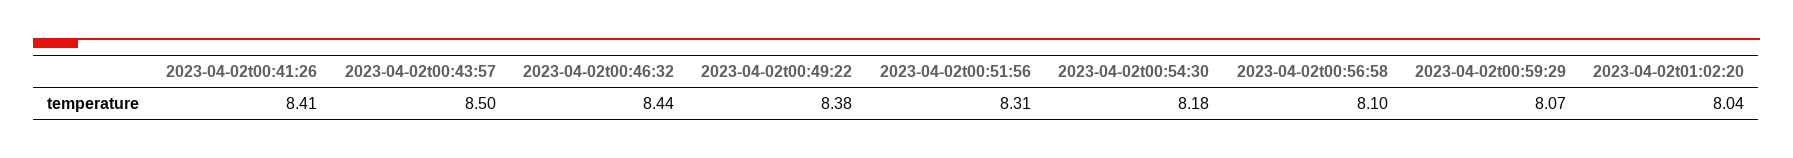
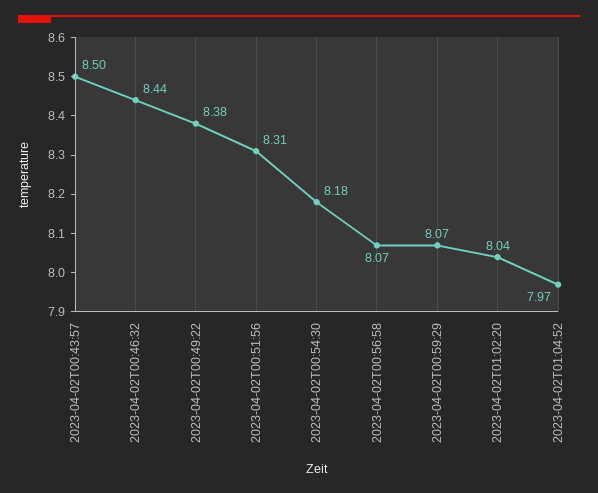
2023-04-02t00:41:26: 8.41 -> none
2023-04-02t00:56:58: 8.1 -> 8.07
2023-04-02T01:04:52: none -> 7.97

